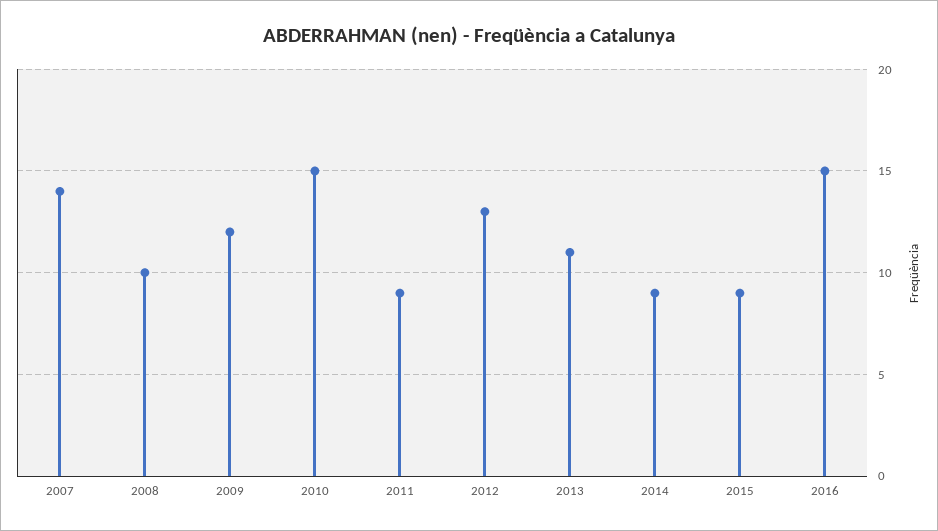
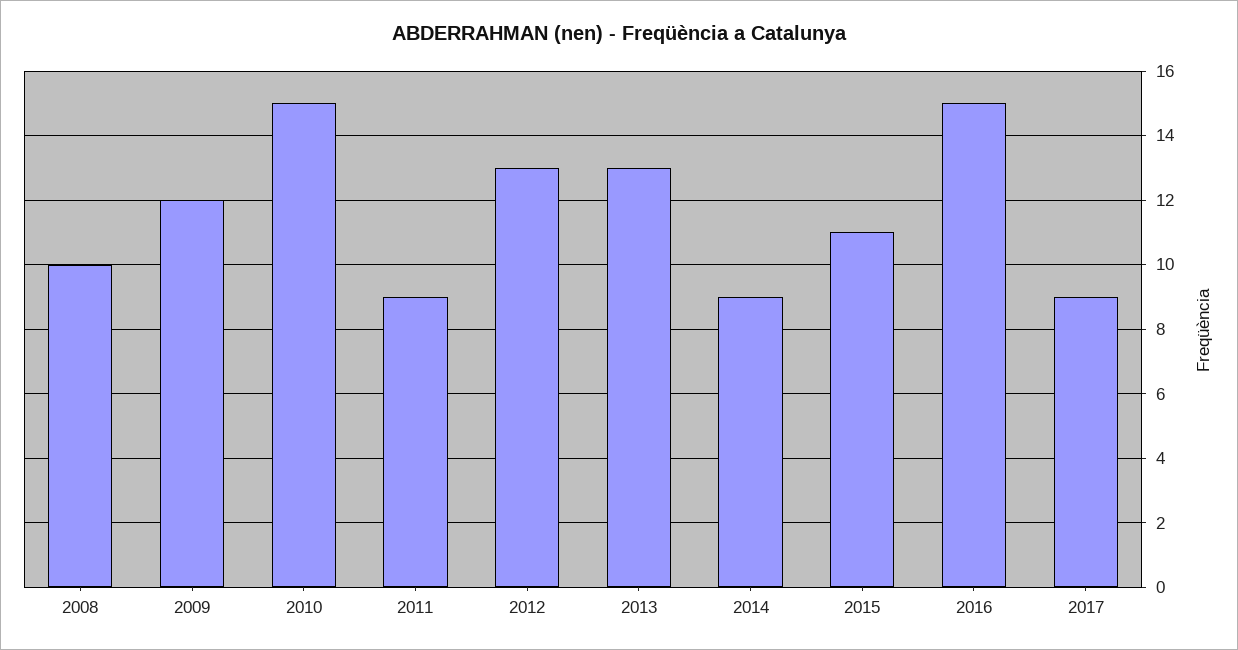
2007: 14 -> none
2013: 11 -> 13
2015: 9 -> 11
2017: none -> 9

